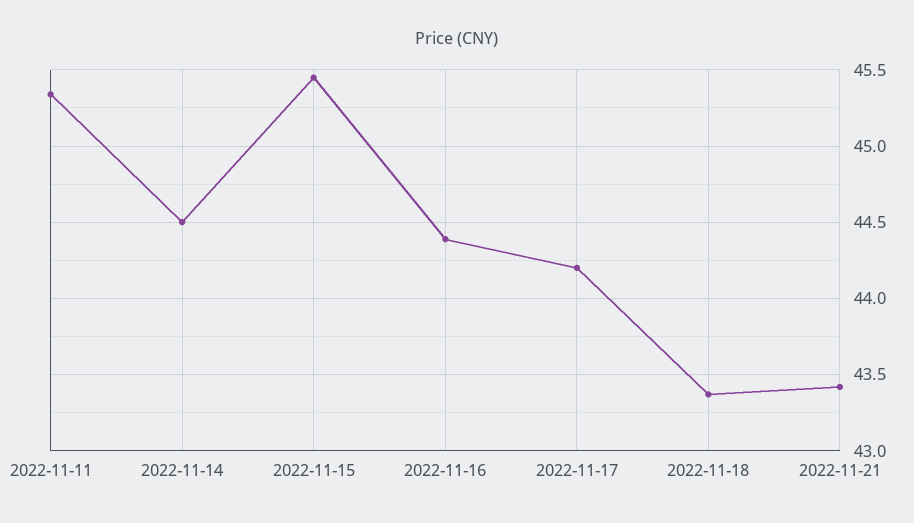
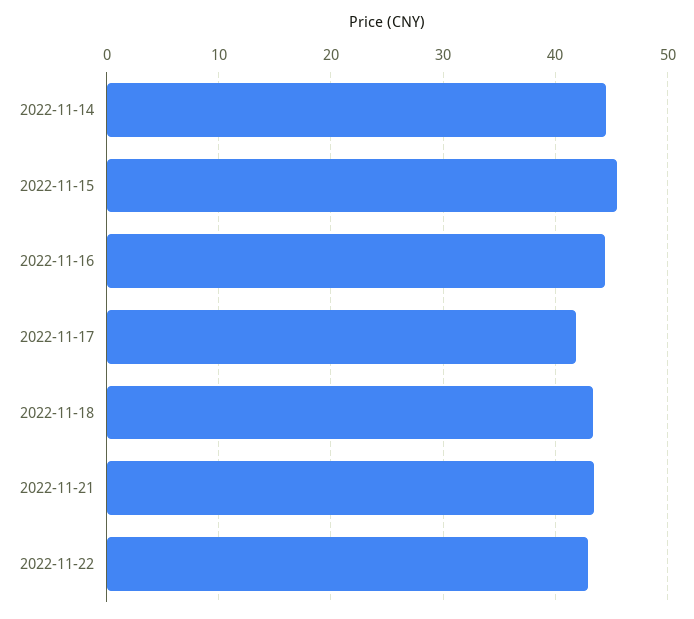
2022-11-11: 45.35 -> none
2022-11-17: 44.2 -> 42
2022-11-22: none -> 43

